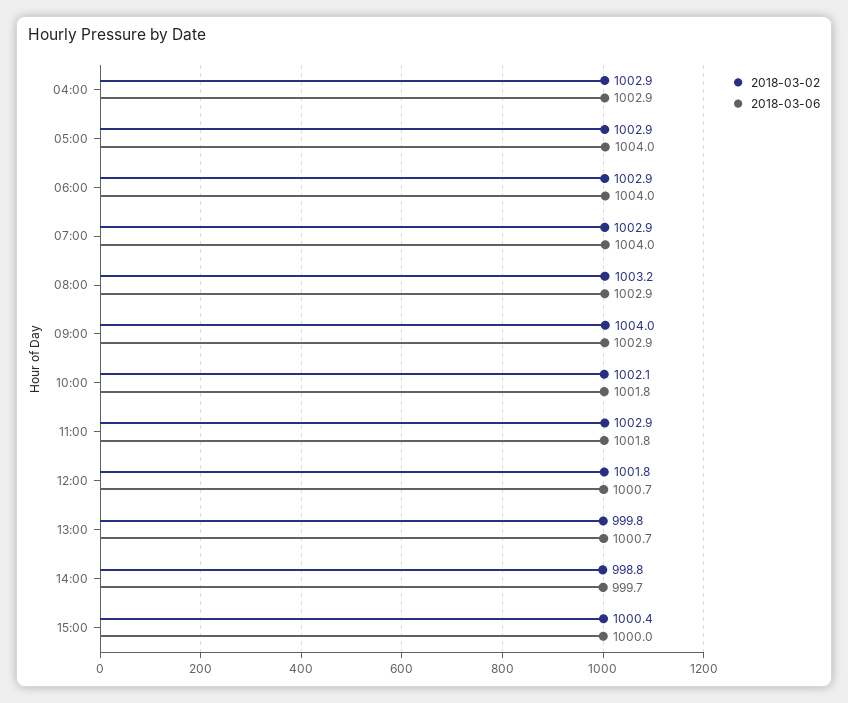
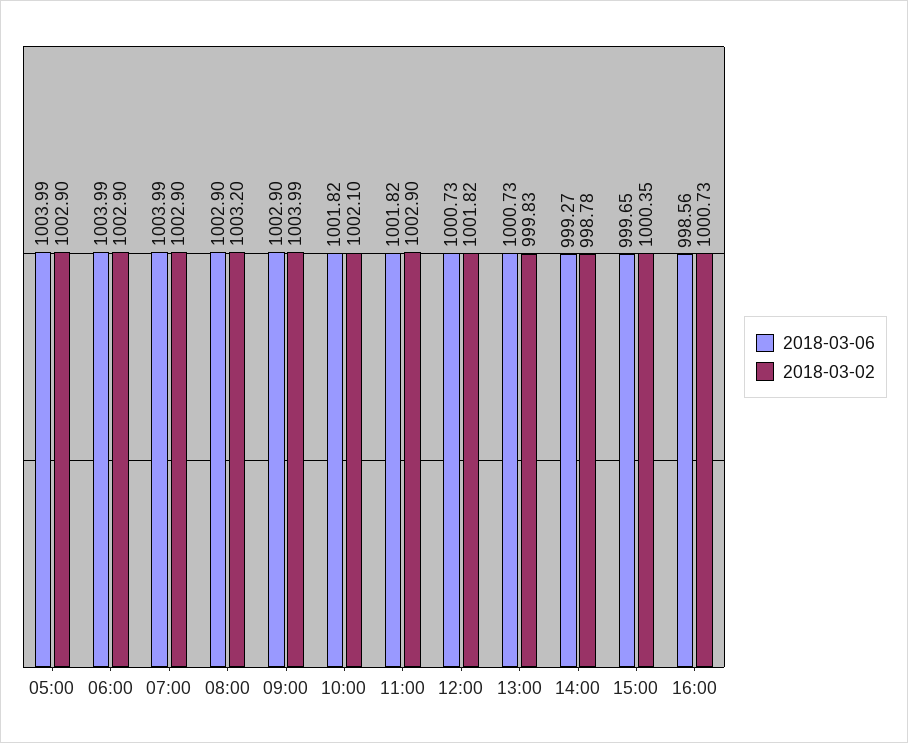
2018-03-02, 04:00: 1002.9 -> none
2018-03-06, 04:00: 1002.9 -> none
2018-03-06, 14:00: 999.7 -> 999.27
2018-03-06, 15:00: 1000 -> 999.65
2018-03-06, 16:00: none -> 998.56
2018-03-02, 16:00: none -> 1000.73

